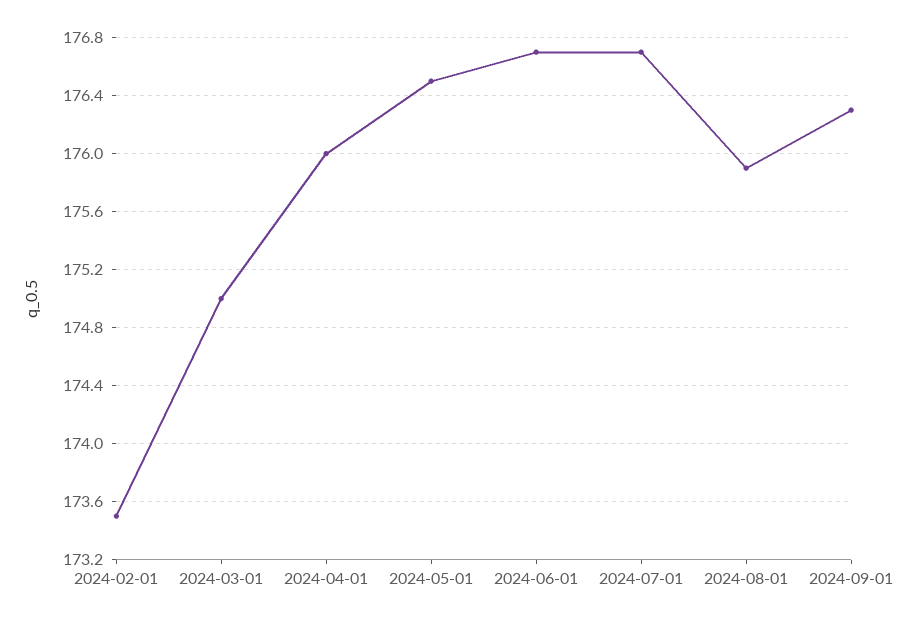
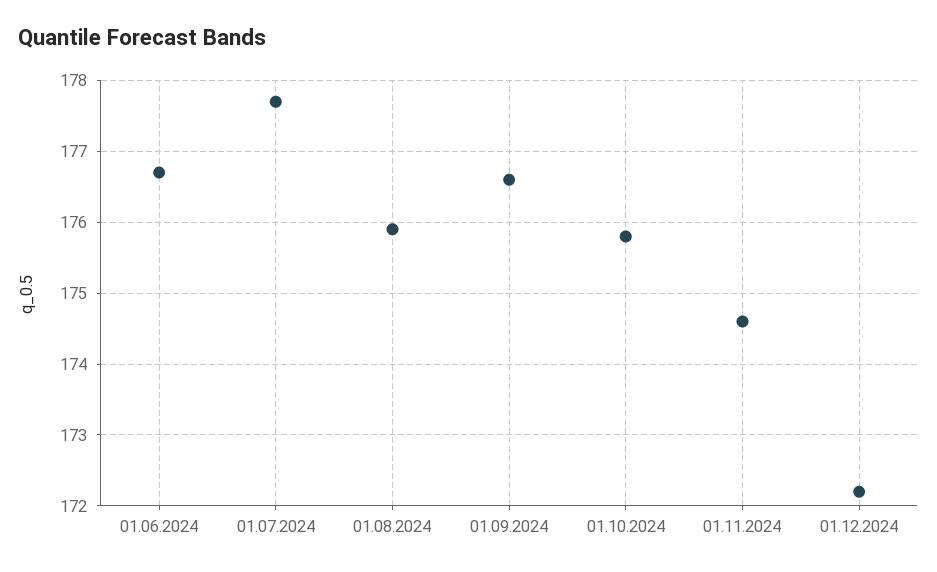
2024-02-01: 173.5 -> none
2024-03-01: 175 -> none
2024-04-01: 176 -> none
2024-05-01: 176.5 -> none
2024-07-01: 176.7 -> 177.7
2024-09-01: 176.3 -> 176.6
01.10.2024: none -> 175.8
01.11.2024: none -> 174.6
01.12.2024: none -> 172.2

